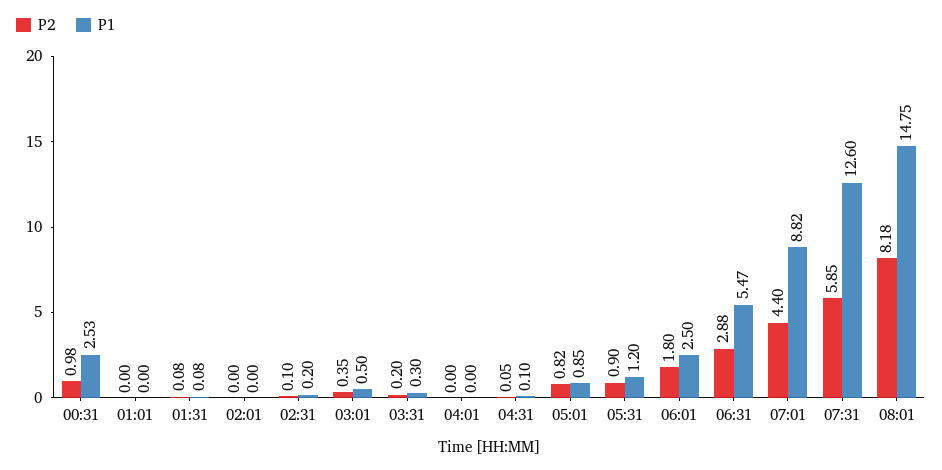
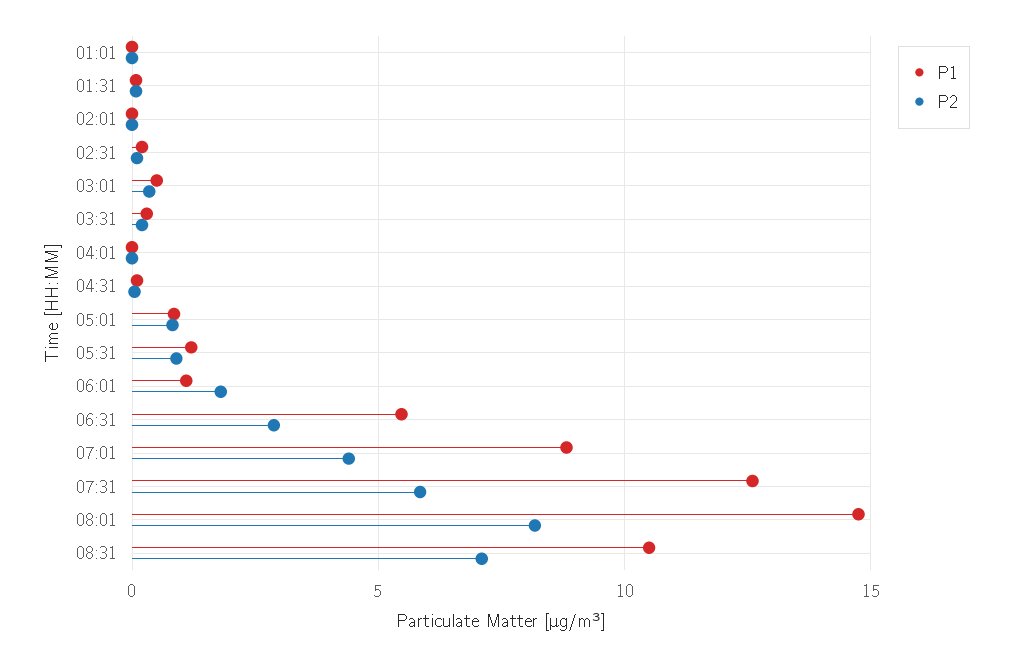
P2, 00:31: 0.98 -> none
P1, 00:31: 2.53 -> none
P1, 06:01: 2.5 -> 1
P1, 08:31: none -> 10.5
P2, 08:31: none -> 7

